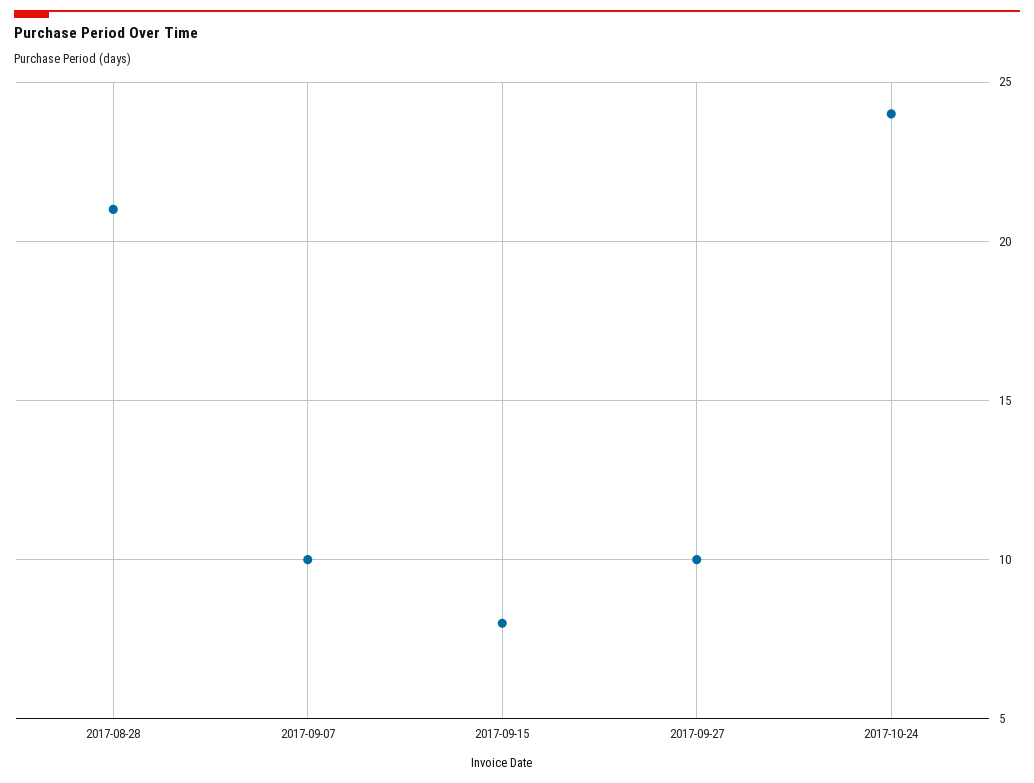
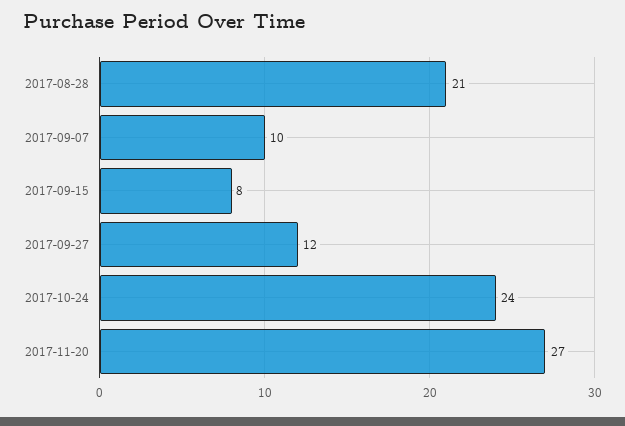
2017-09-27: 10 -> 12
2017-11-20: none -> 27

